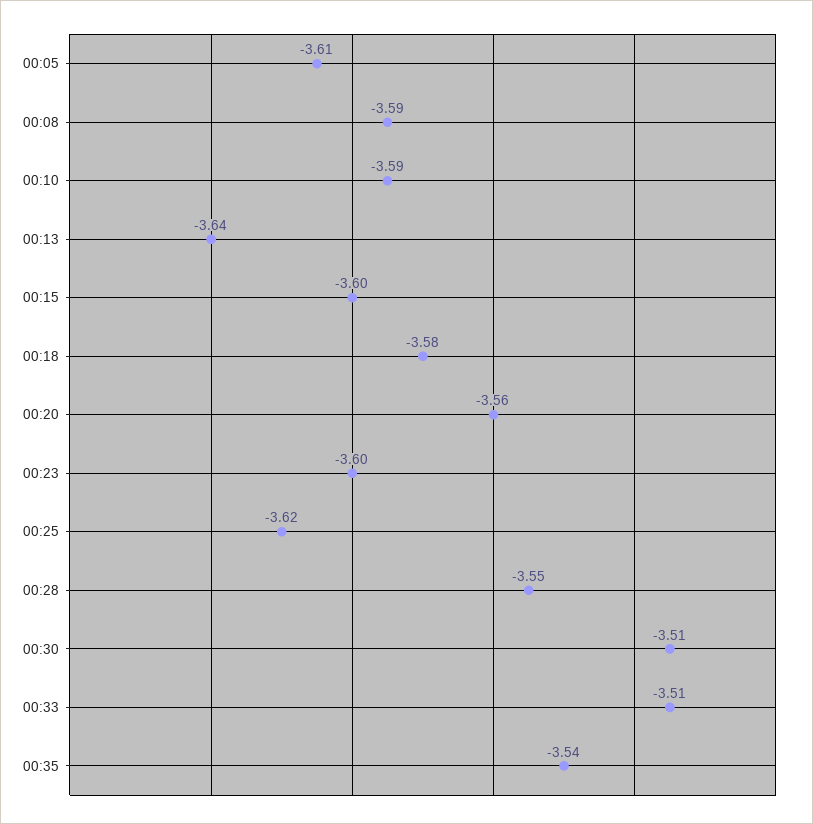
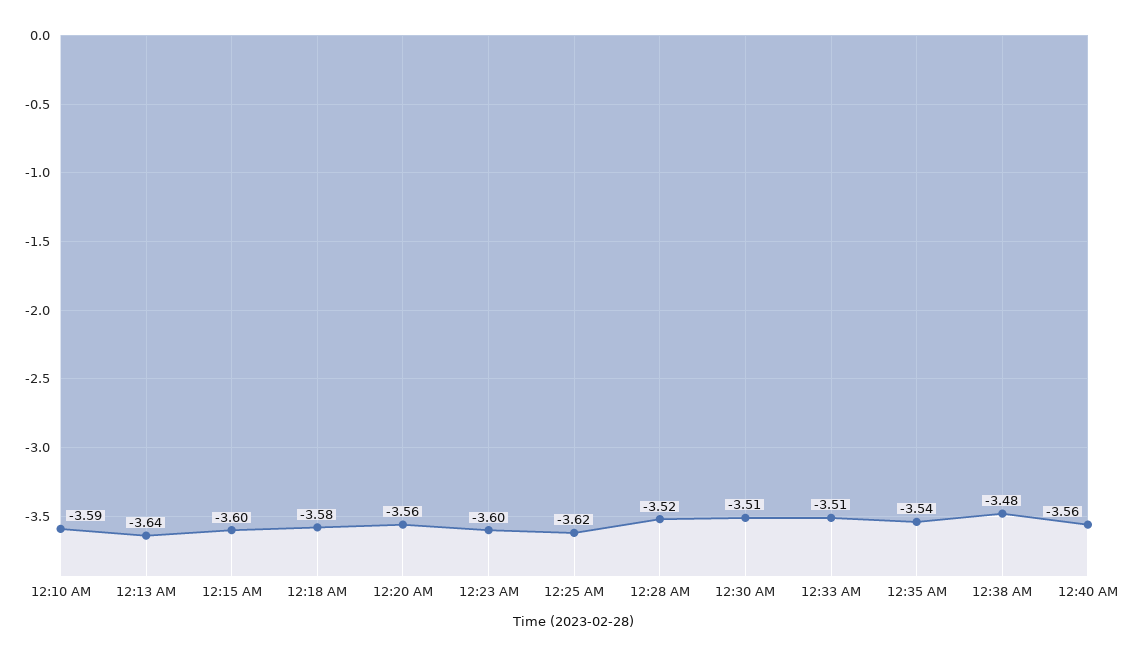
00:05: -3.61 -> none
00:08: -3.59 -> none
00:28: -3.55 -> -3.52
12:38 AM: none -> -3.48
12:40 AM: none -> -3.56

